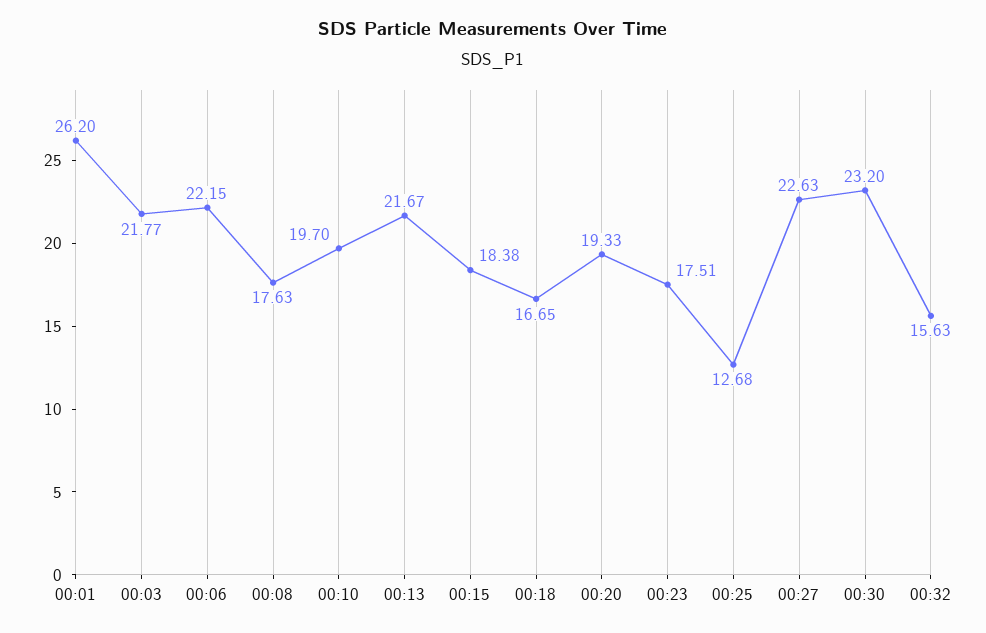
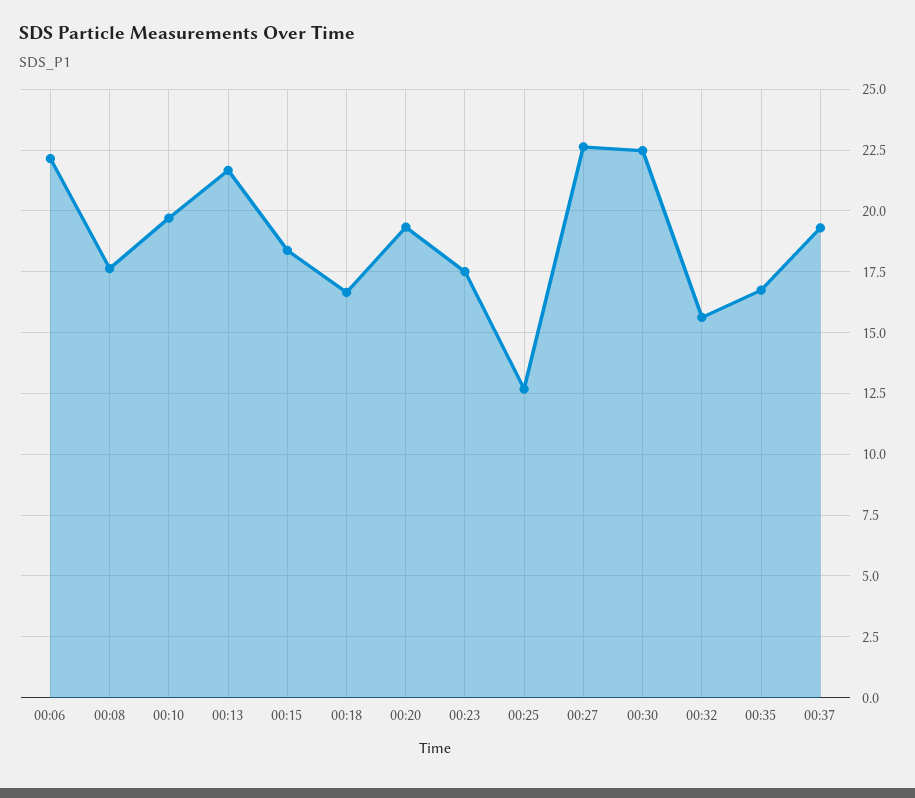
00:01: 26.2 -> none
00:03: 21.77 -> none
00:30: 23.2 -> 22.5
00:35: none -> 16.75
00:37: none -> 19.25

